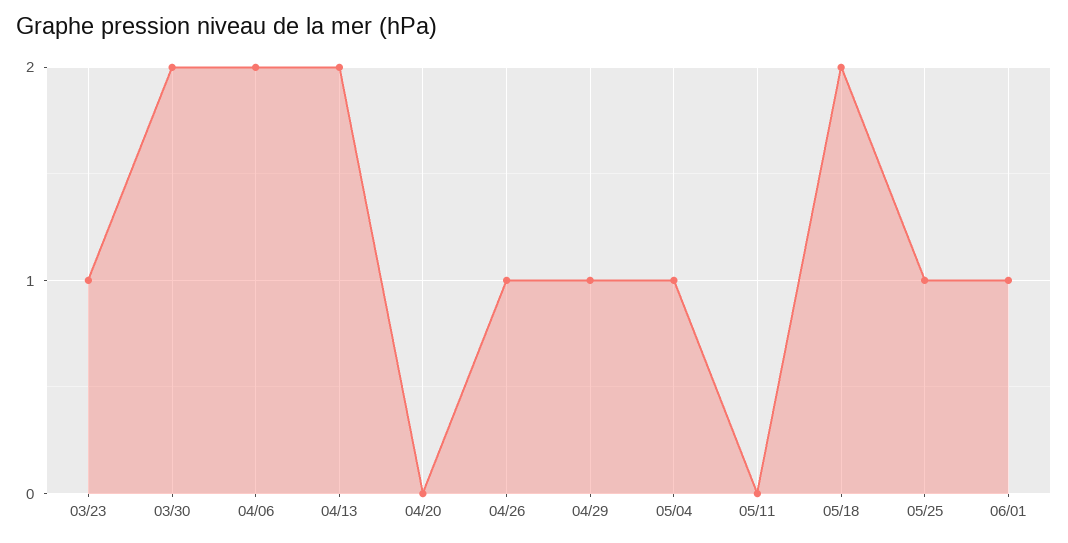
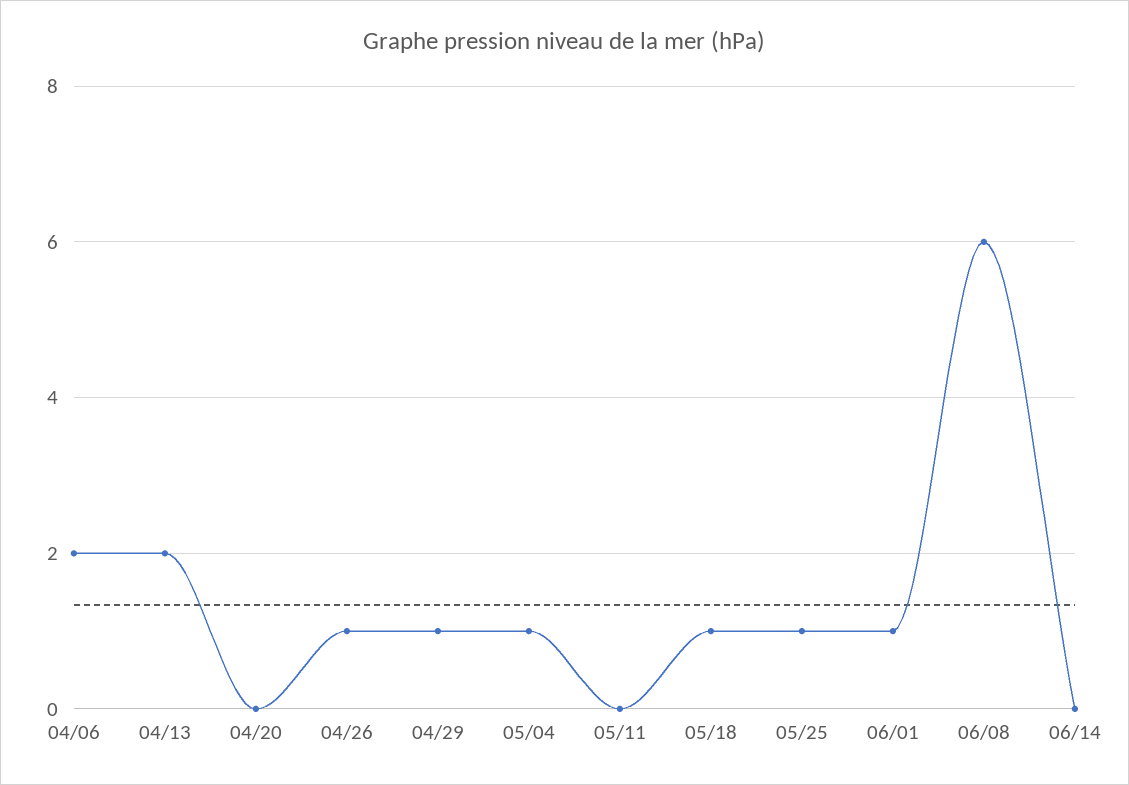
03/23: 1 -> none
03/30: 2 -> none
05/18: 2 -> 1
06/08: none -> 6
06/14: none -> 0

